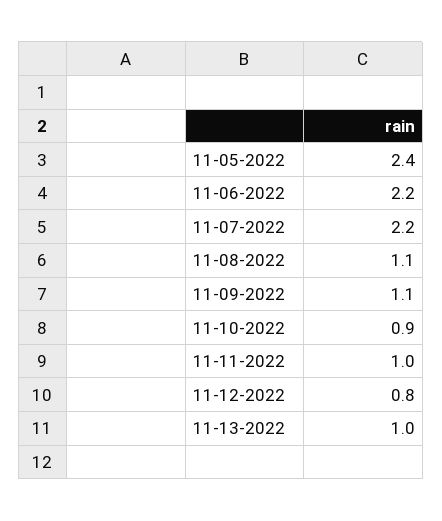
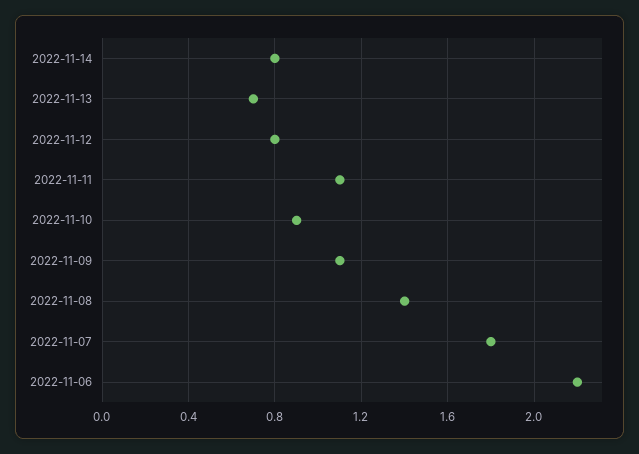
11-05-2022: 2.4 -> none
11-07-2022: 2.2 -> 1.8
11-08-2022: 1.1 -> 1.4
11-11-2022: 1 -> 1.1
11-13-2022: 1 -> 0.7
2022-11-14: none -> 0.8

